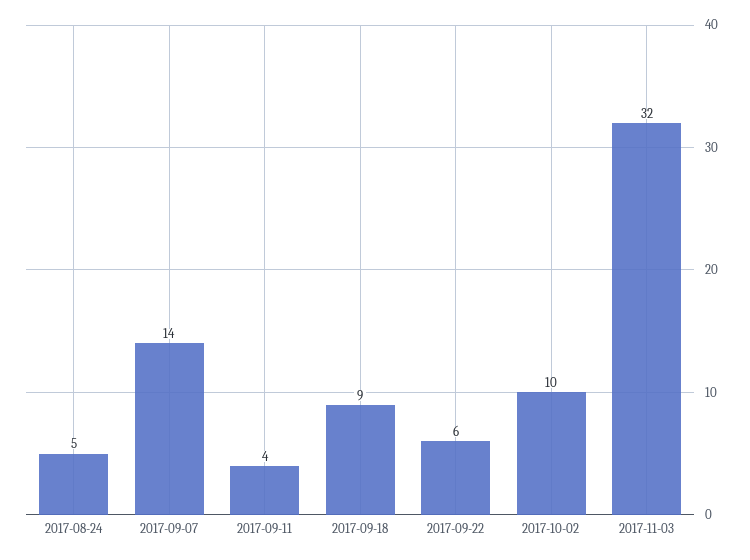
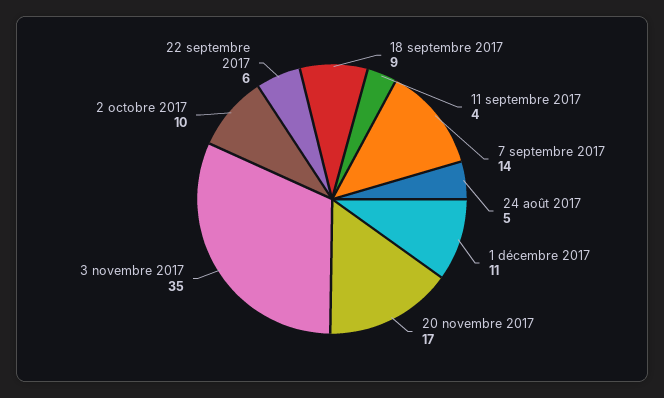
2017-11-03: 32 -> 35
1 décembre 2017: none -> 11
20 novembre 2017: none -> 17

